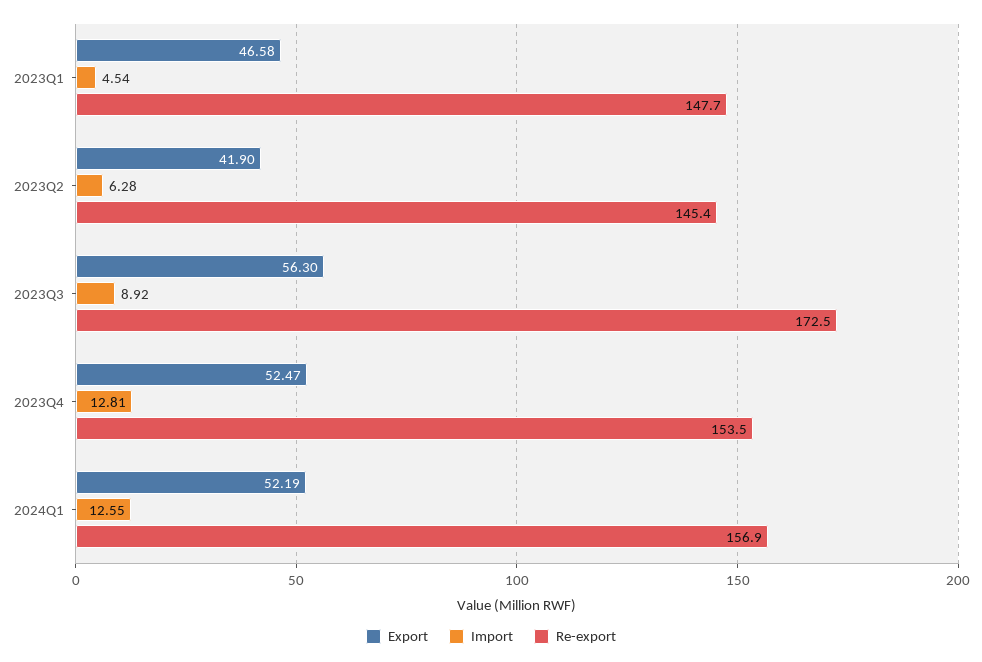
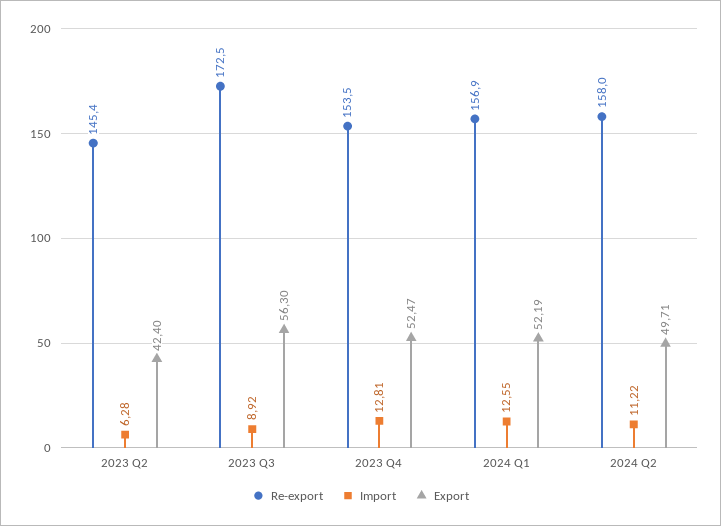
Export, 2023Q1: 46.58 -> none
Import, 2023Q1: 4.54 -> none
Re-export, 2023Q1: 147.7 -> none
Export, 2023Q2: 41.9 -> 42.4
Re-export, 2024 Q2: none -> 158
Import, 2024 Q2: none -> 11.22
Export, 2024 Q2: none -> 49.71

